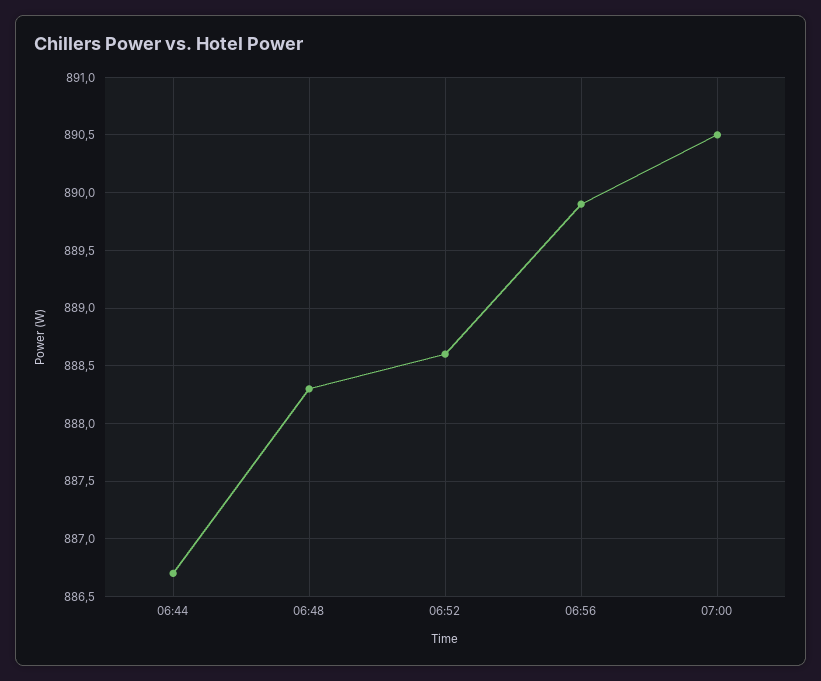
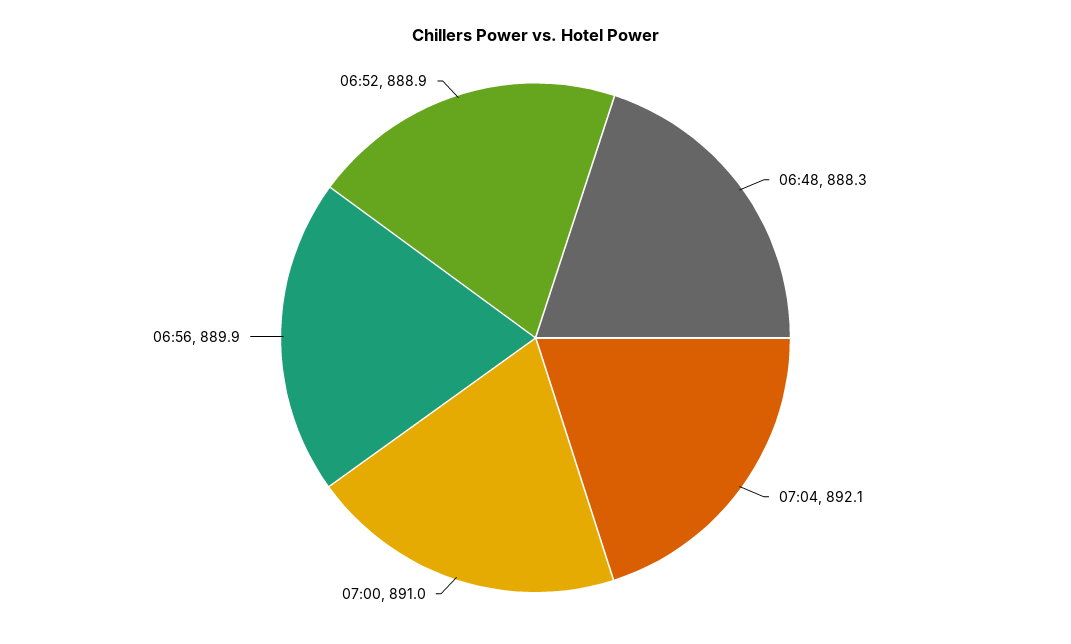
06:44: 886.7 -> none
06:52: 888.6 -> 888.9
07:00: 890.5 -> 891
07:04: none -> 892.1

